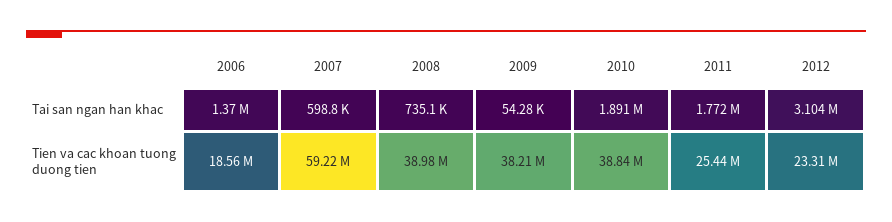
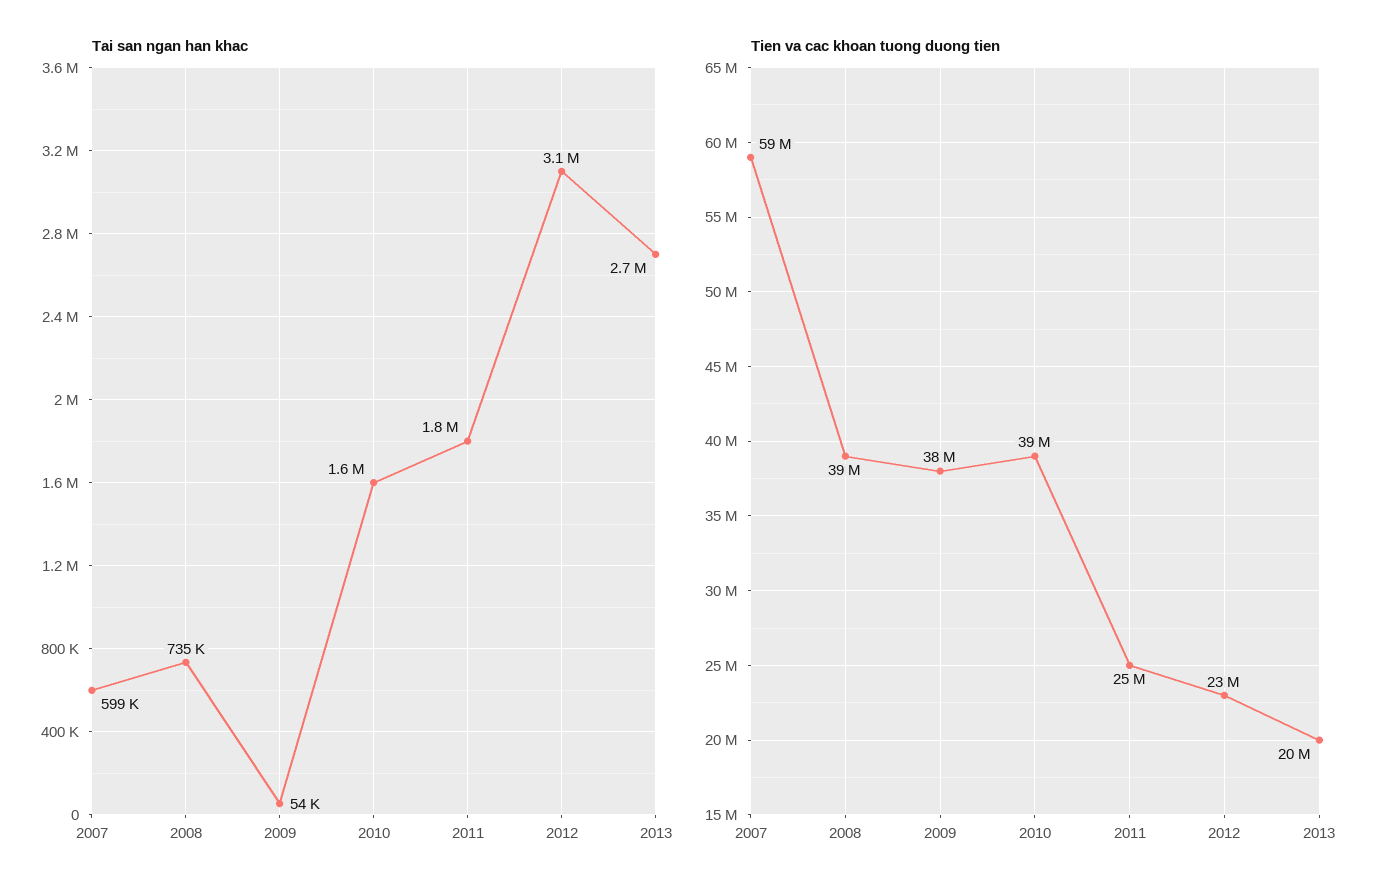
Tai san ngan han khac, 2006: 1370000 -> none
Tai san ngan han khac, 2010: 1891000 -> 1600000
Tien va cac khoan tuong duong tien, 2006: 18560000 -> none
Tai san ngan han khac, 2013: none -> 2700000
Tien va cac khoan tuong duong tien, 2013: none -> 20000000

